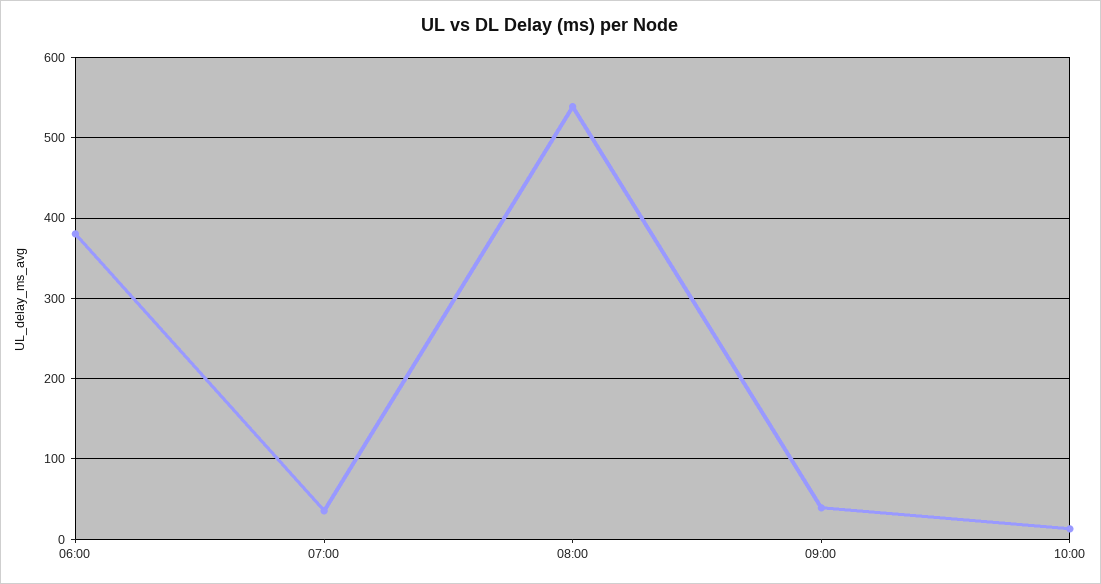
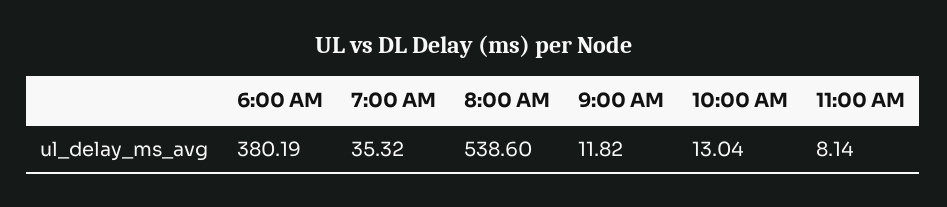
09:00: 40 -> 11.82
11:00 AM: none -> 8.14

